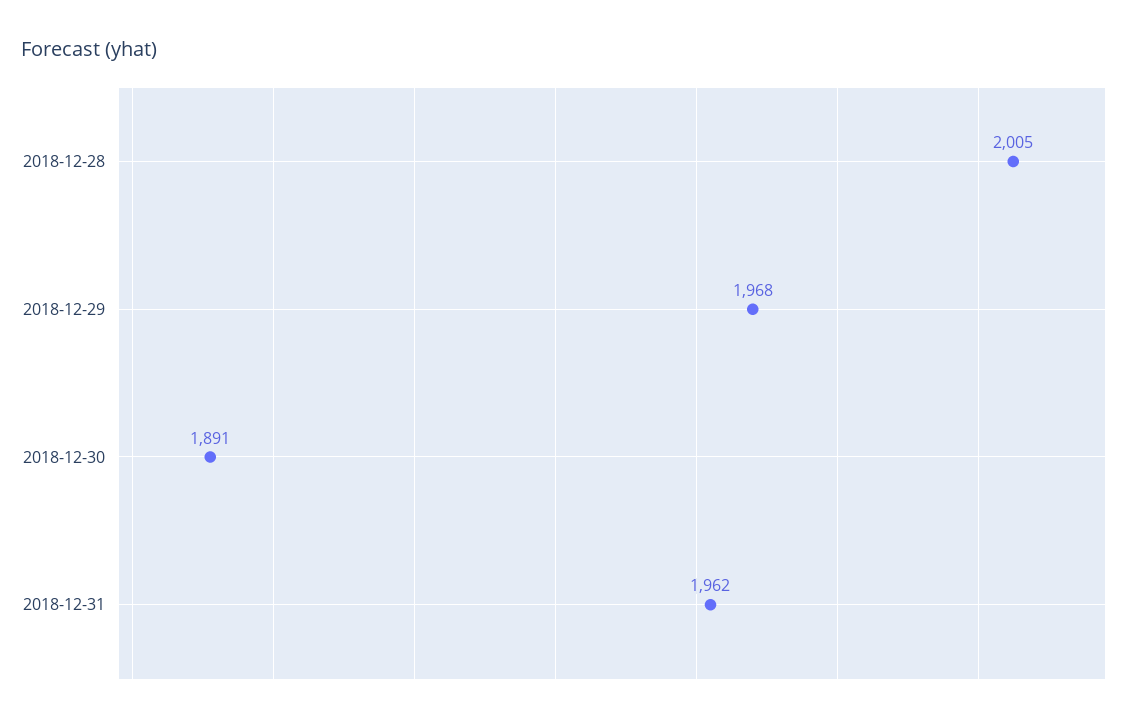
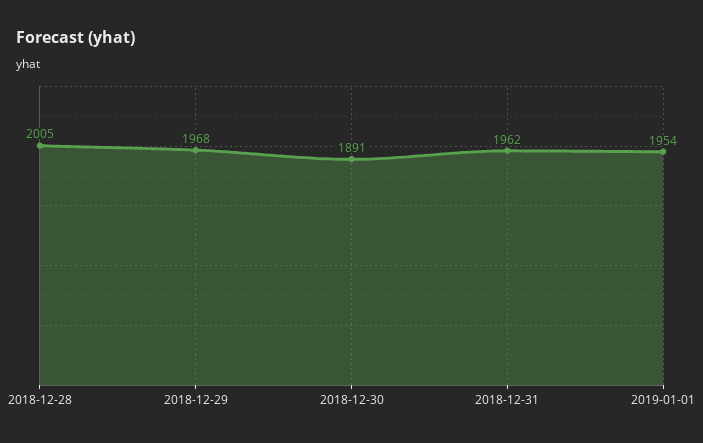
2019-01-01: none -> 1954

